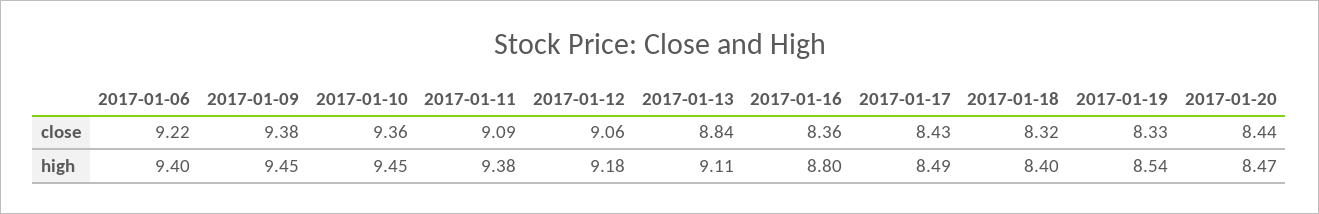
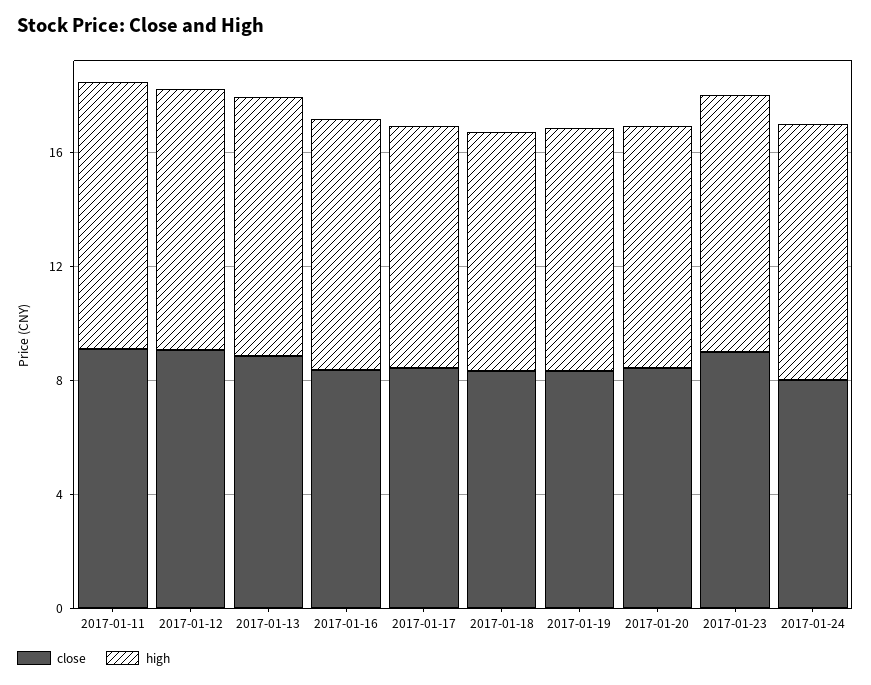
close, 2017-01-06: 9.22 -> none
close, 2017-01-09: 9.38 -> none
close, 2017-01-10: 9.36 -> none
high, 2017-01-06: 9.4 -> none
high, 2017-01-09: 9.45 -> none
high, 2017-01-10: 9.45 -> none
close, 2017-01-23: none -> 9
high, 2017-01-23: none -> 9
close, 2017-01-24: none -> 8
high, 2017-01-24: none -> 9

